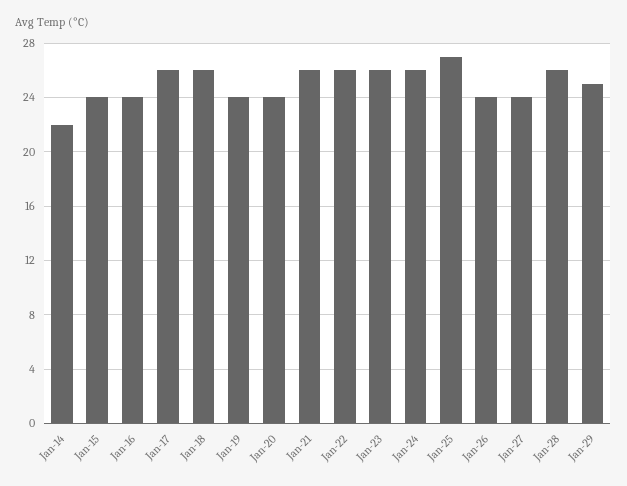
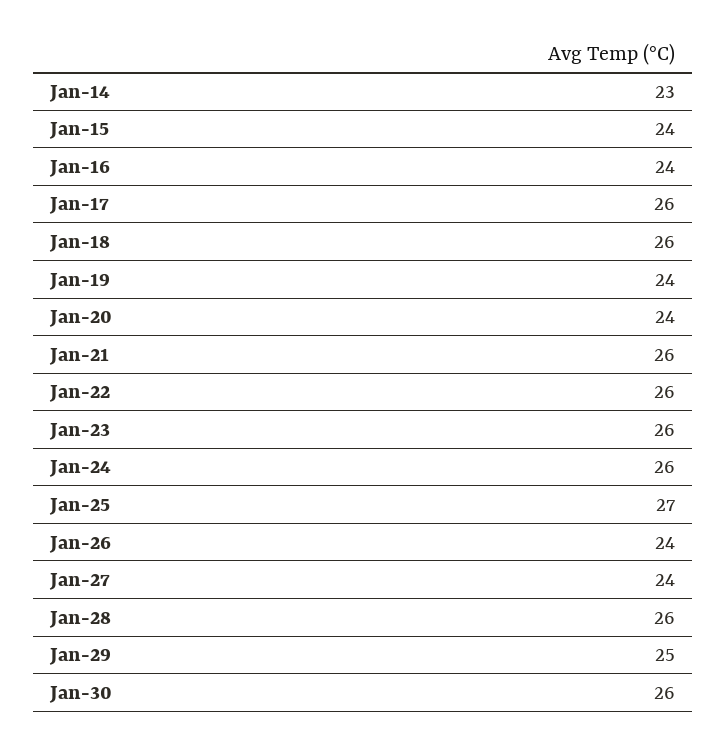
Jan-14: 22 -> 23
Jan-30: none -> 26

